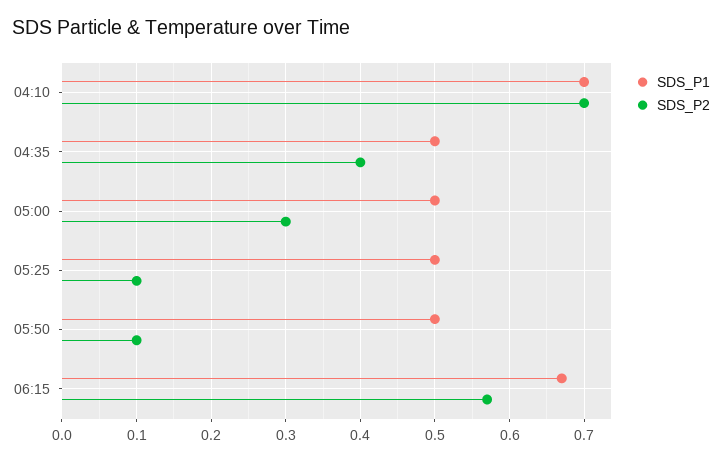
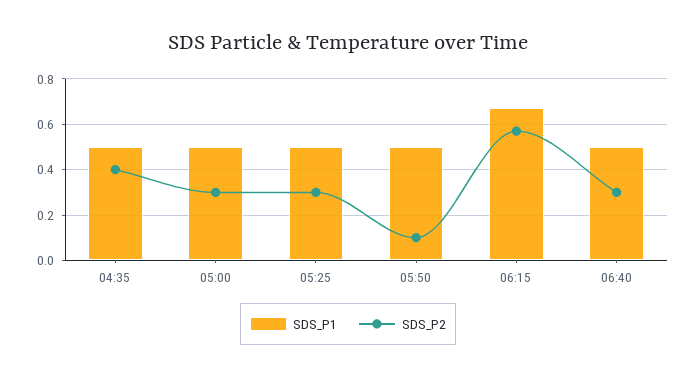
SDS_P1, 04:10: 0.7 -> none
SDS_P2, 04:10: 0.7 -> none
SDS_P2, 05:25: 0.1 -> 0.3
SDS_P1, 06:40: none -> 0.5
SDS_P2, 06:40: none -> 0.3

